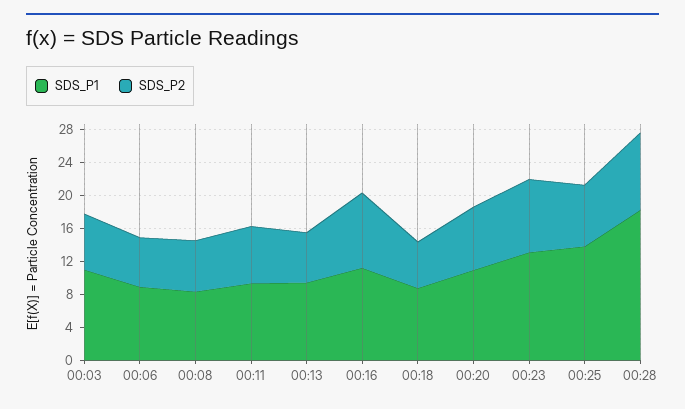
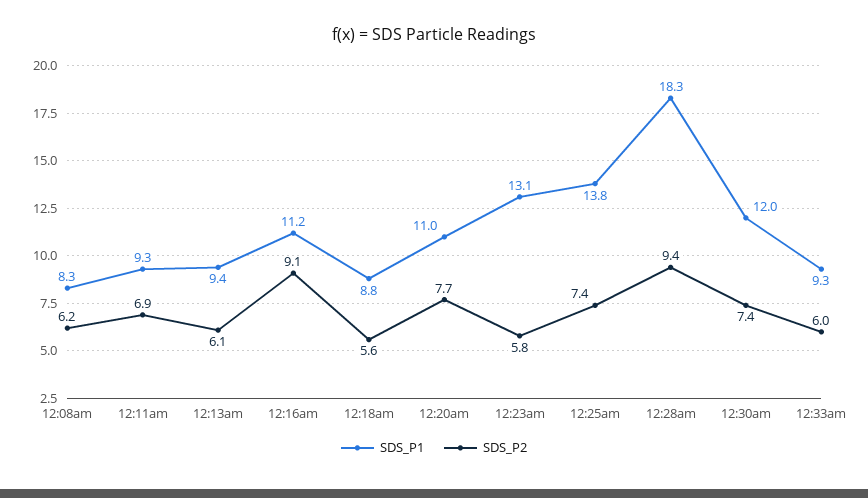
SDS_P1, 00:03: 11 -> none
SDS_P2, 00:03: 7 -> none
SDS_P1, 00:06: 9 -> none
SDS_P2, 00:06: 6 -> none
SDS_P2, 00:23: 9 -> 5.8
SDS_P1, 12:30am: none -> 12
SDS_P2, 12:30am: none -> 7.4
SDS_P1, 12:33am: none -> 9.3
SDS_P2, 12:33am: none -> 6

